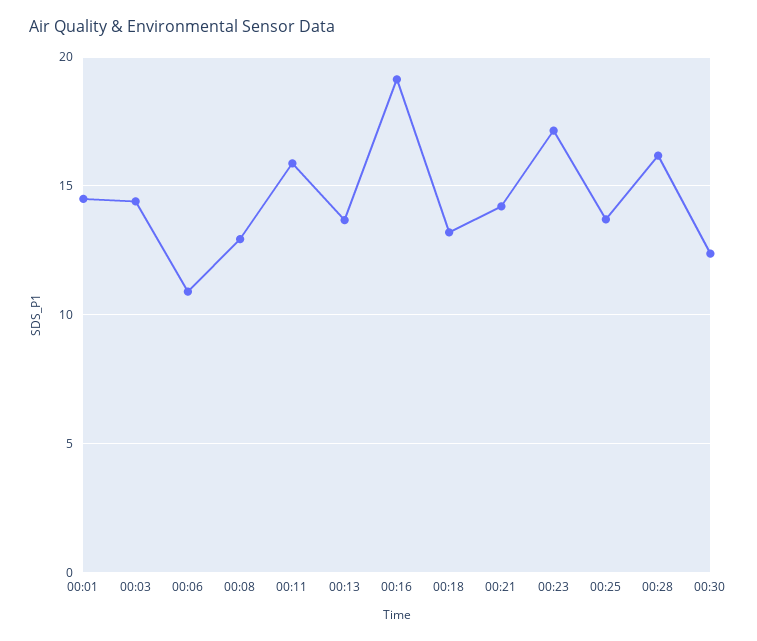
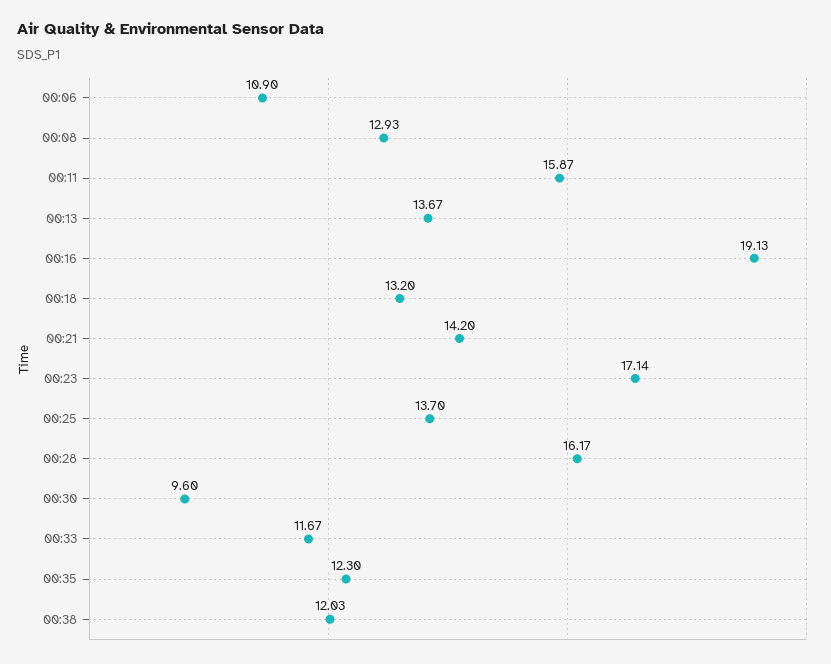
00:01: 14.5 -> none
00:03: 14.5 -> none
00:30: 12.5 -> 9.6
00:33: none -> 11.67
00:35: none -> 12.3
00:38: none -> 12.03

